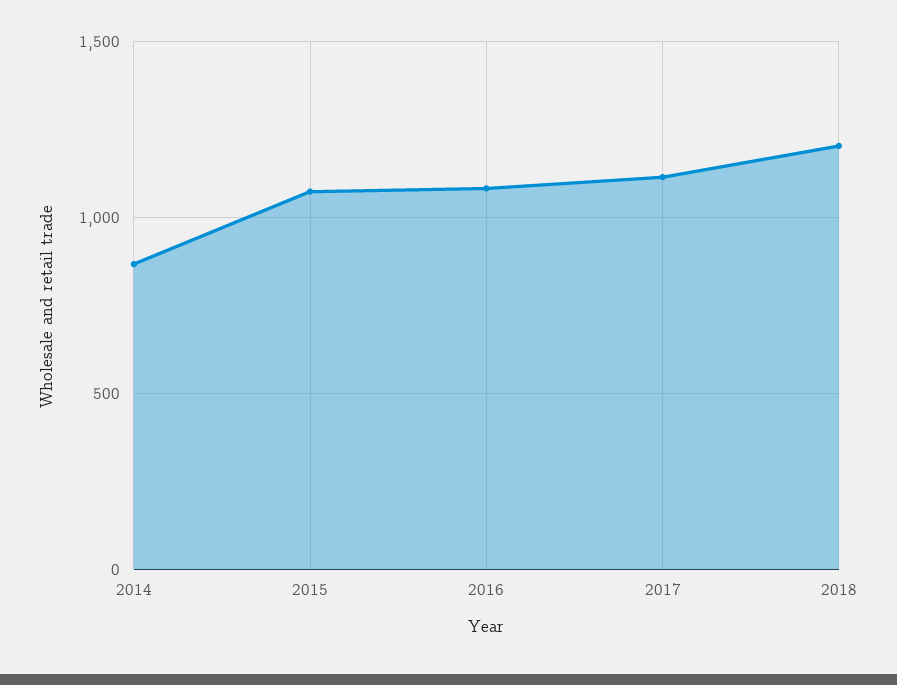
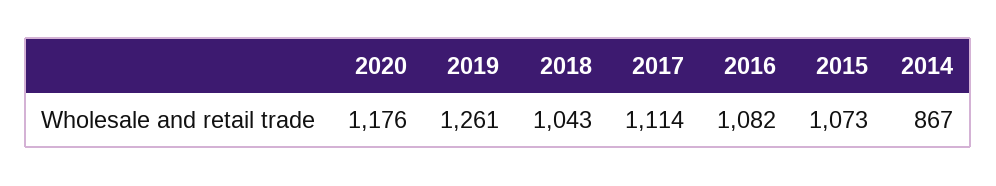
2018: 1200 -> 1043
2020: none -> 1176
2019: none -> 1261

